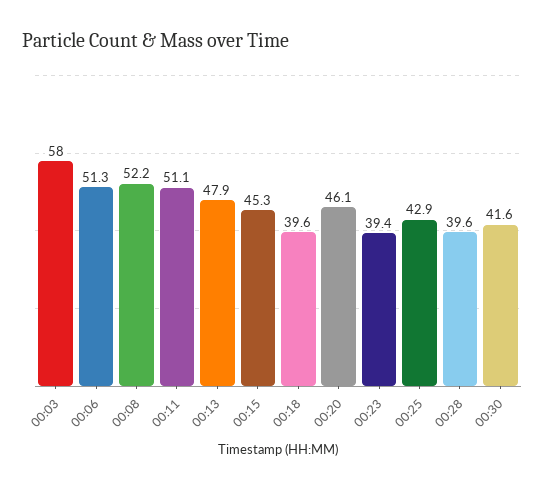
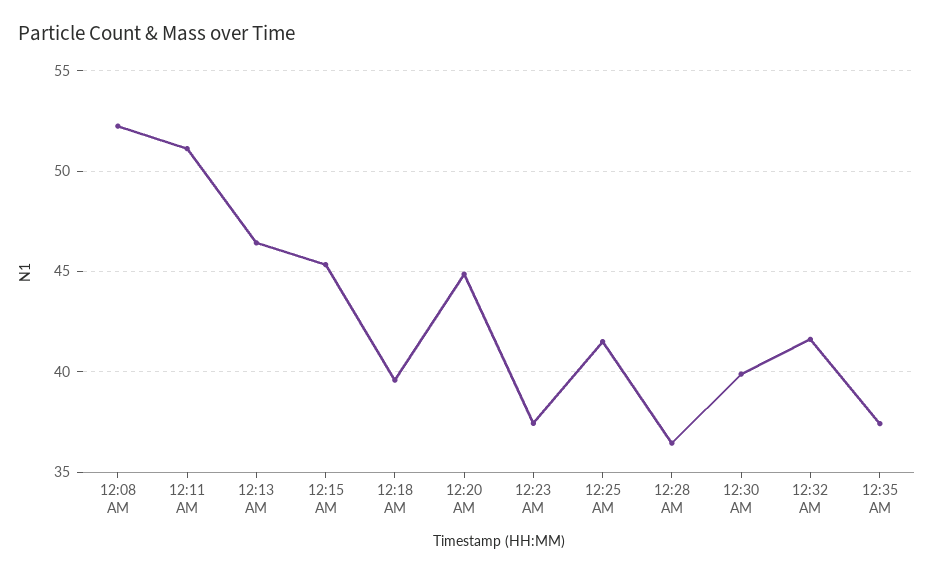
00:03: 58 -> none
00:06: 51.3 -> none
00:13: 47.9 -> 46.5
00:20: 46.1 -> 45
00:23: 39.4 -> 37.5
00:25: 42.9 -> 41.5
00:28: 39.6 -> 36.5
00:30: 41.6 -> 40
12:32 AM: none -> 41.5
12:35 AM: none -> 37.5

